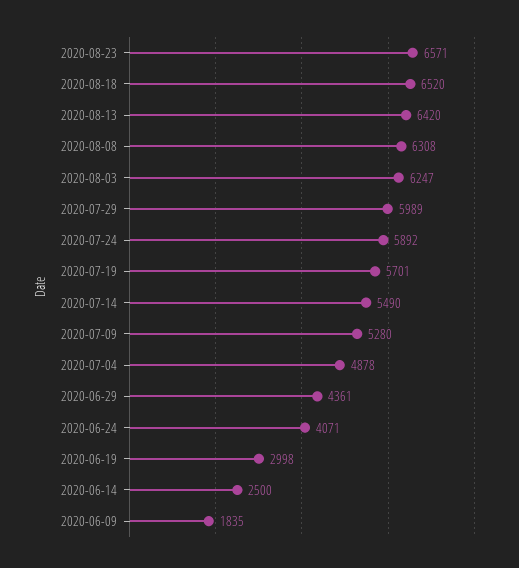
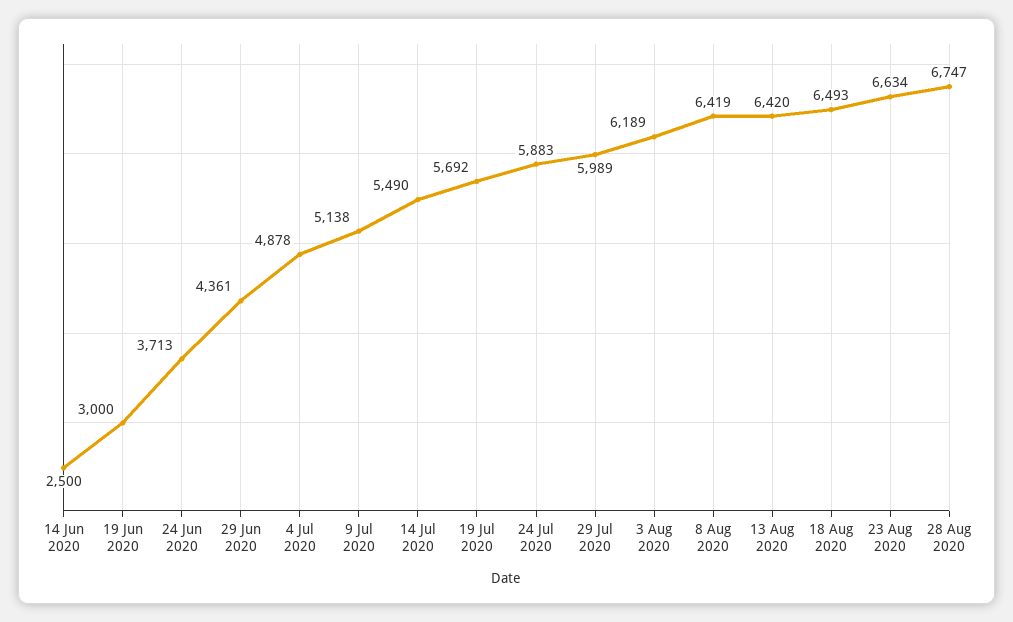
2020-08-23: 6571 -> 6634
2020-08-18: 6520 -> 6493
2020-08-08: 6308 -> 6419
2020-08-03: 6247 -> 6189
2020-07-24: 5892 -> 5883
2020-07-19: 5701 -> 5692
2020-07-09: 5280 -> 5138
2020-06-24: 4071 -> 3713
2020-06-19: 2998 -> 3000
2020-06-09: 1835 -> none
28 Aug 2020: none -> 6747

